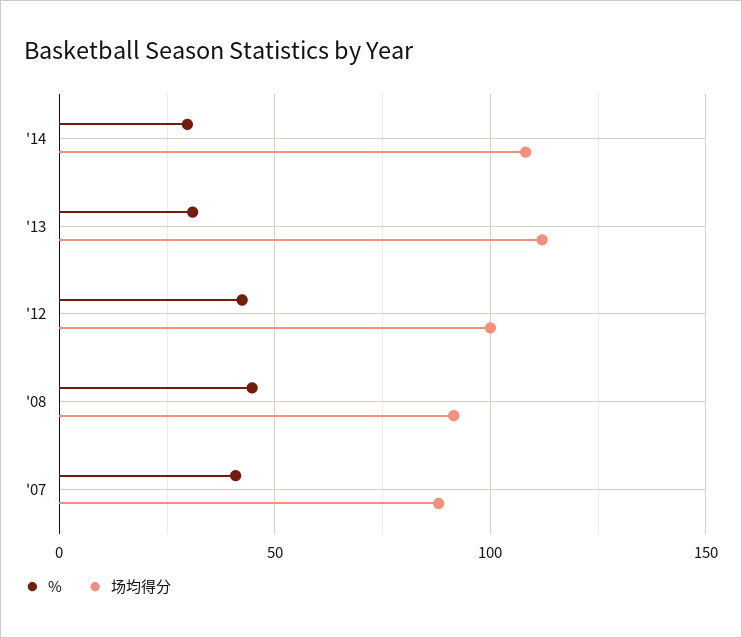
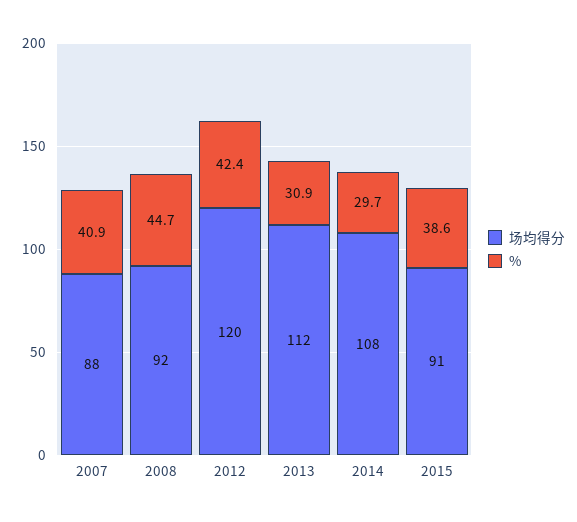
场均得分, '12: 100 -> 120
场均得分, 2015: none -> 91
%, 2015: none -> 38.6

